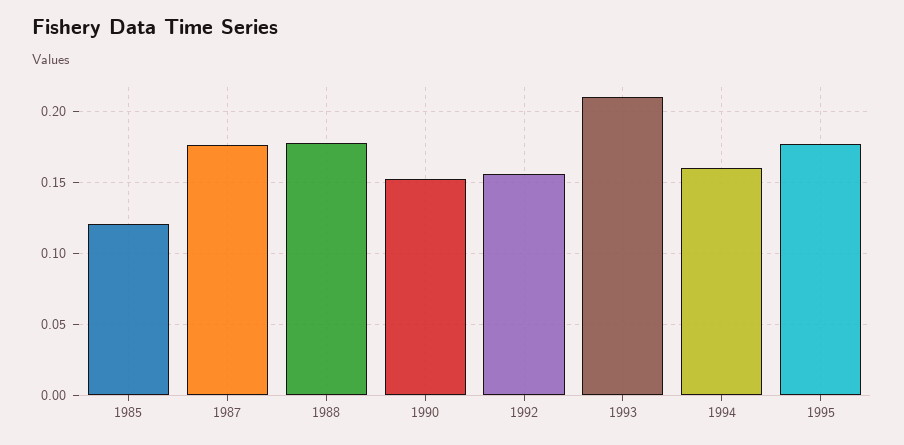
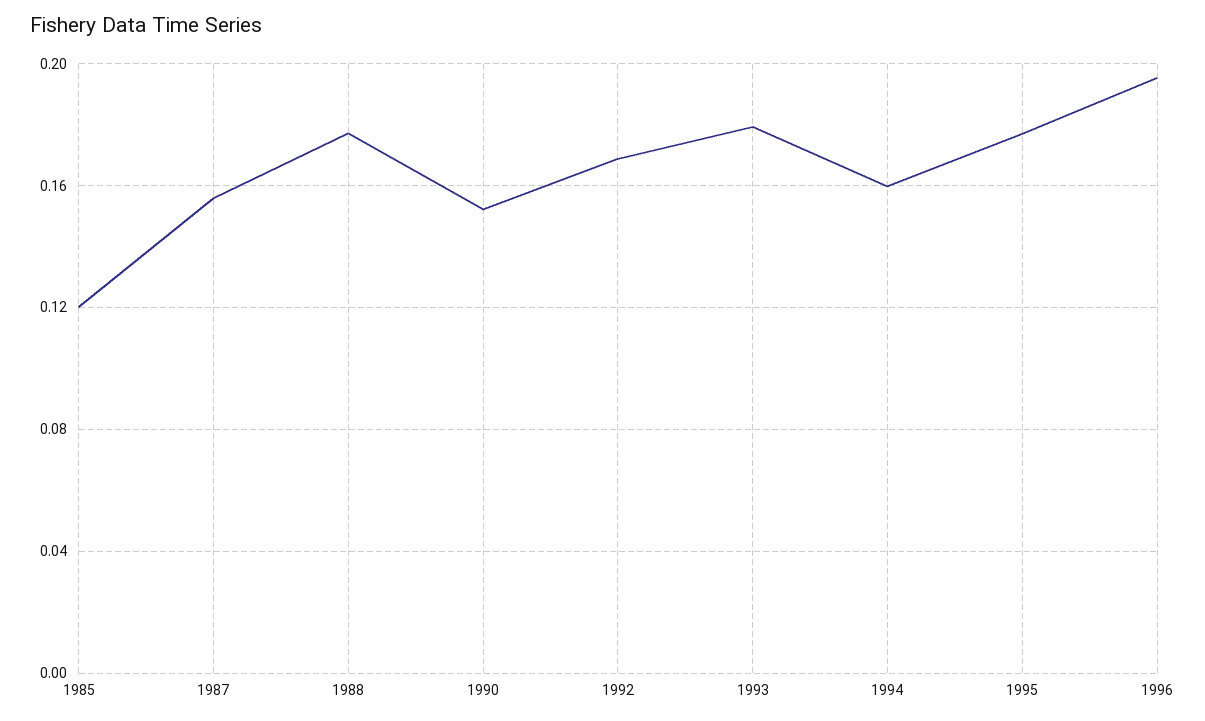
1987: 0.175 -> 0.155
1992: 0.155 -> 0.17
1993: 0.21 -> 0.18
1996: none -> 0.195

